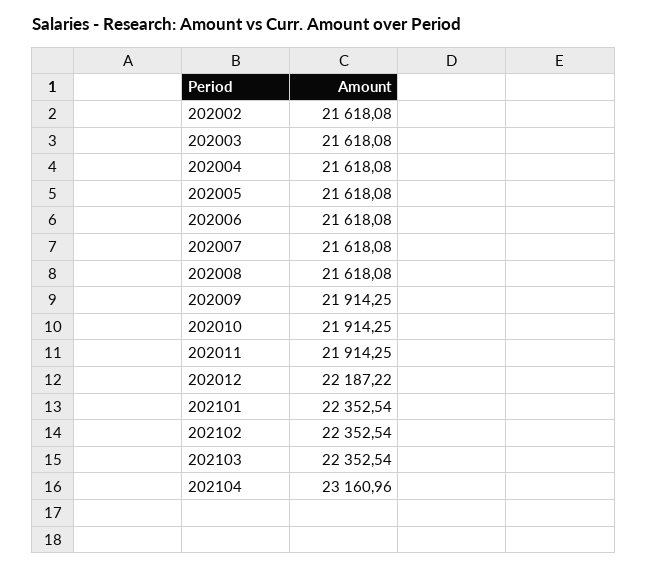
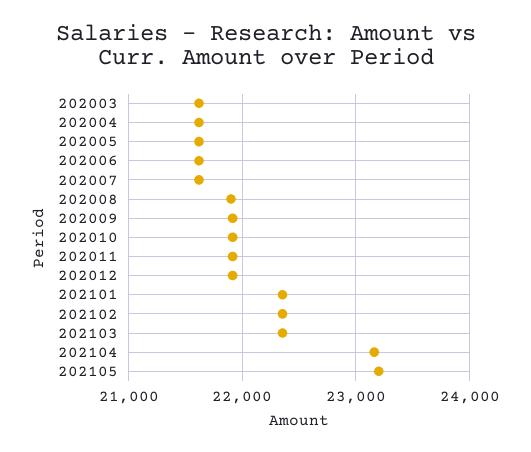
202002: 21618.08 -> none
202008: 21618.08 -> 21900
202012: 22187.22 -> 21900
202105: none -> 23200

